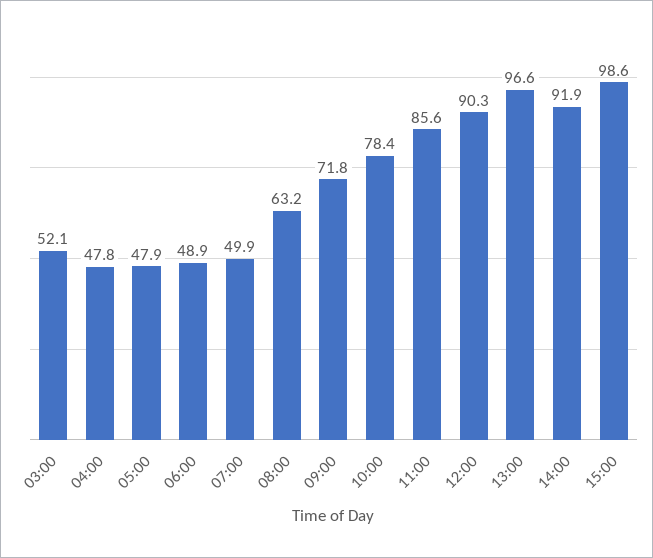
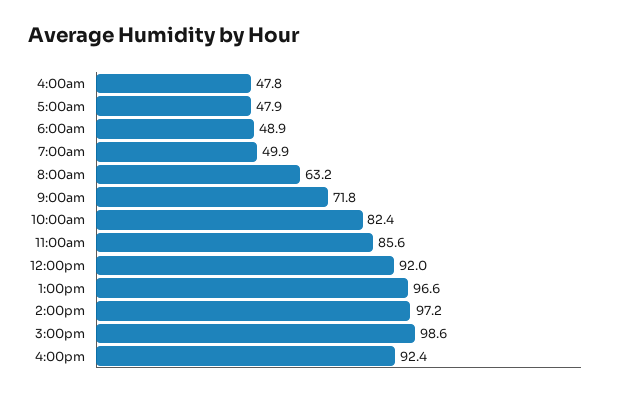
03:00: 52.1 -> none
10:00: 78.4 -> 82.4
12:00: 90.3 -> 92
14:00: 91.9 -> 97.2
4:00pm: none -> 92.4

